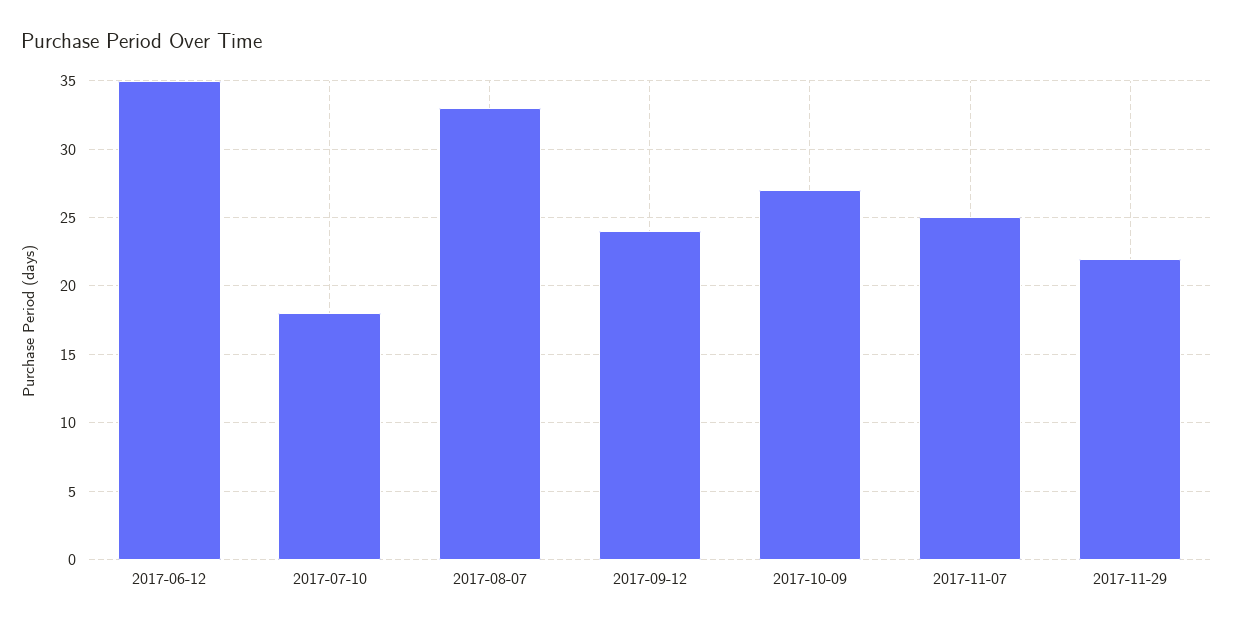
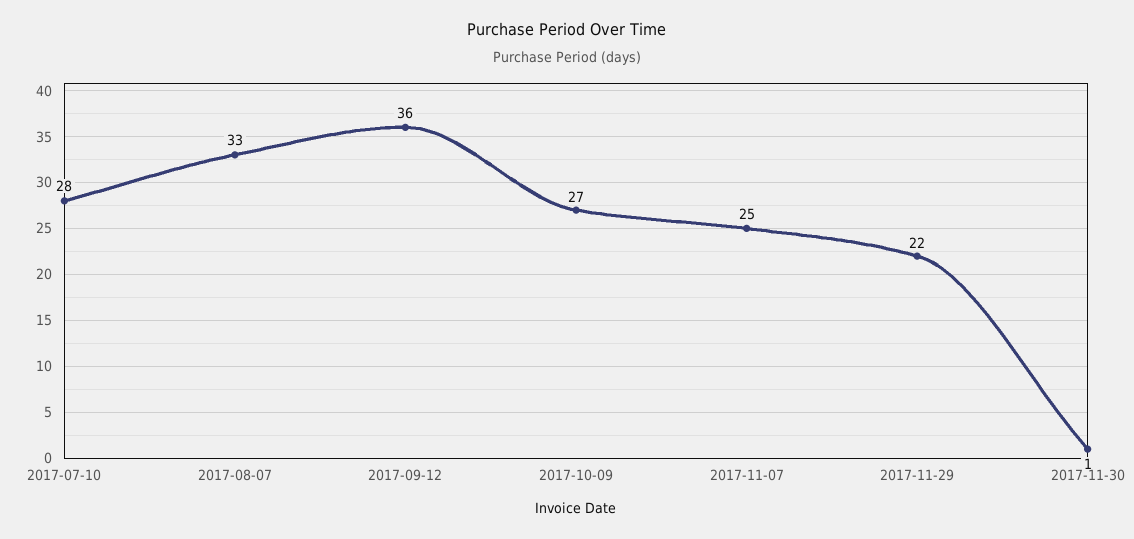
2017-06-12: 35 -> none
2017-07-10: 18 -> 28
2017-09-12: 24 -> 36
2017-11-30: none -> 1

